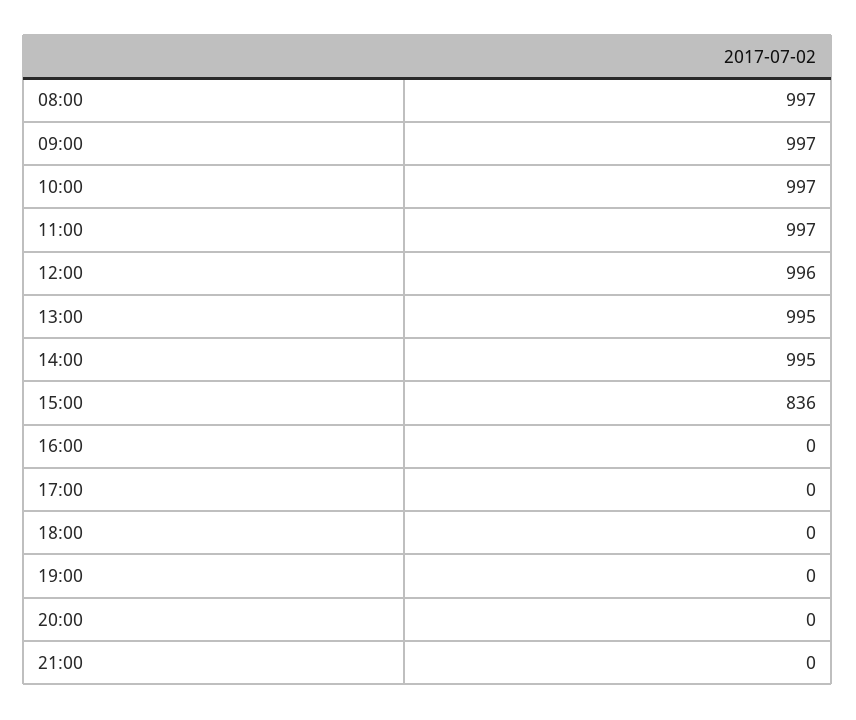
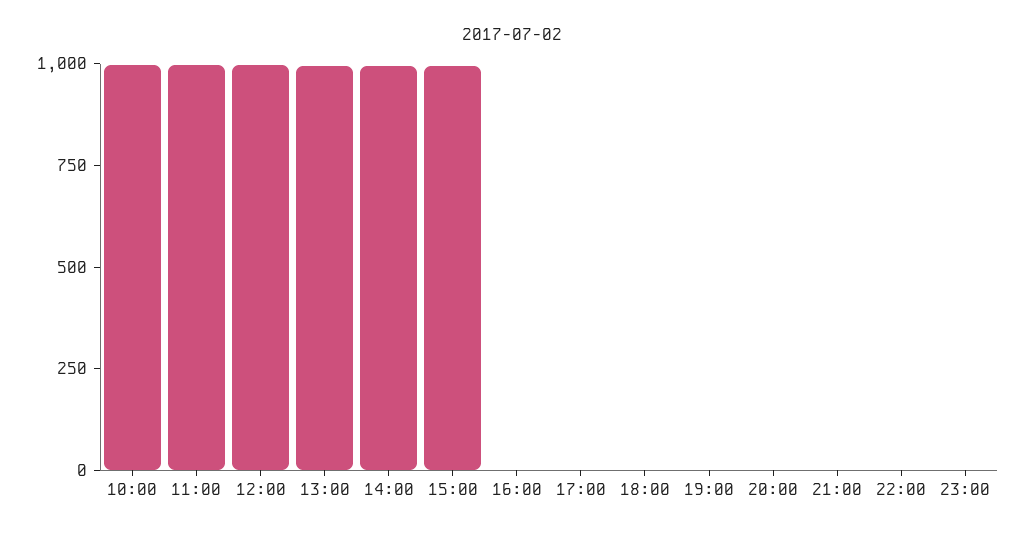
08:00: 997 -> none
09:00: 997 -> none
15:00: 836 -> 1000
22:00: none -> 0
23:00: none -> 0

